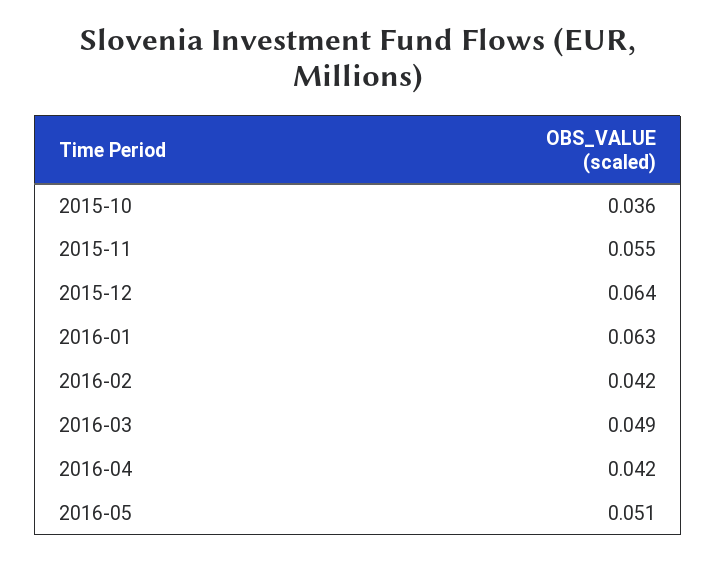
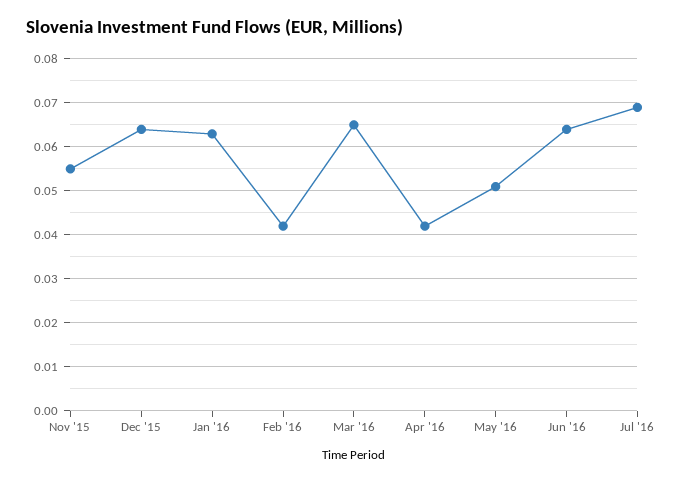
2015-10: 0.036 -> none
2016-03: 0.049 -> 0.065
Jun '16: none -> 0.065
Jul '16: none -> 0.07

